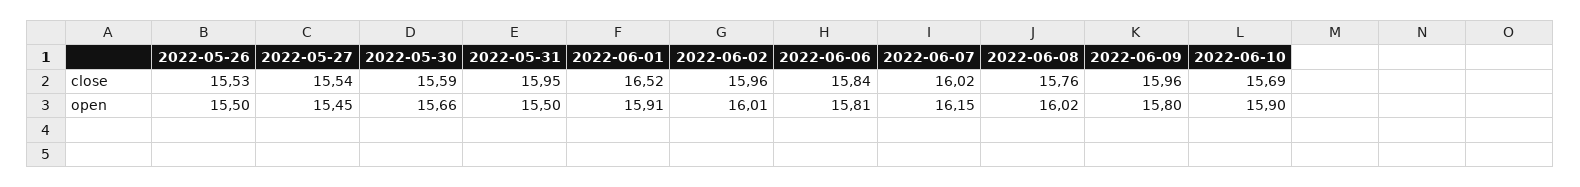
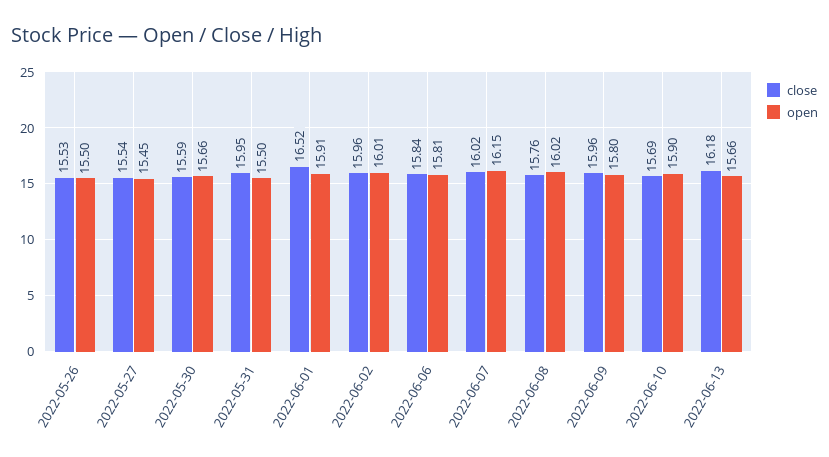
close, 2022-06-13: none -> 16.18
open, 2022-06-13: none -> 15.66

